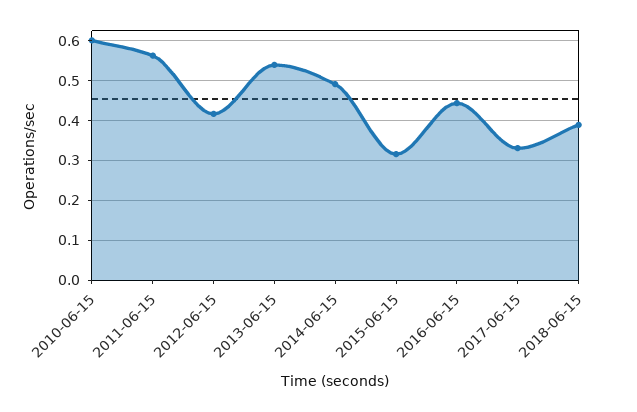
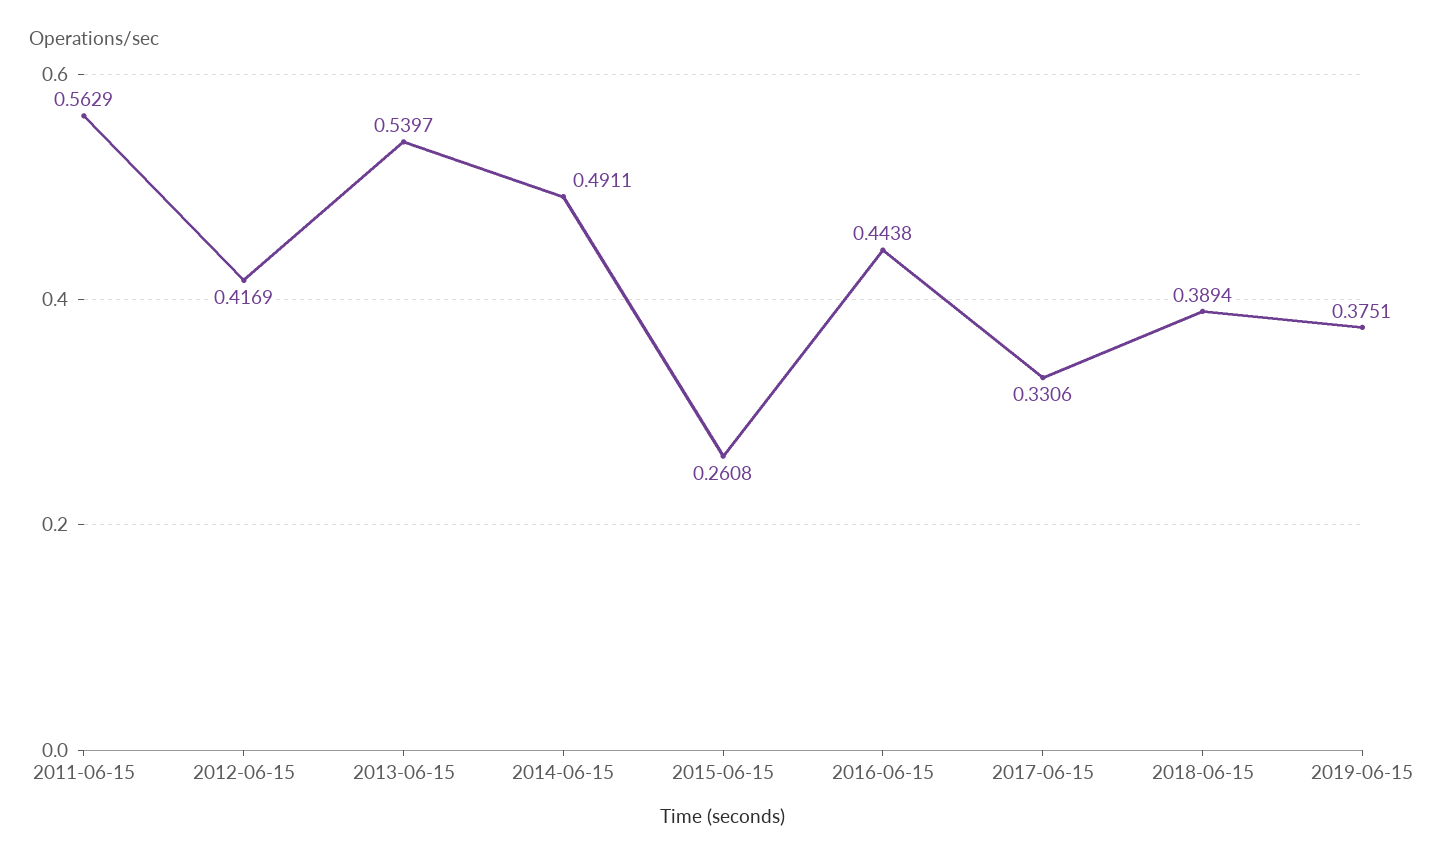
2010-06-15: 0.6 -> none
2015-06-15: 0.32 -> 0.2608
2019-06-15: none -> 0.3751

